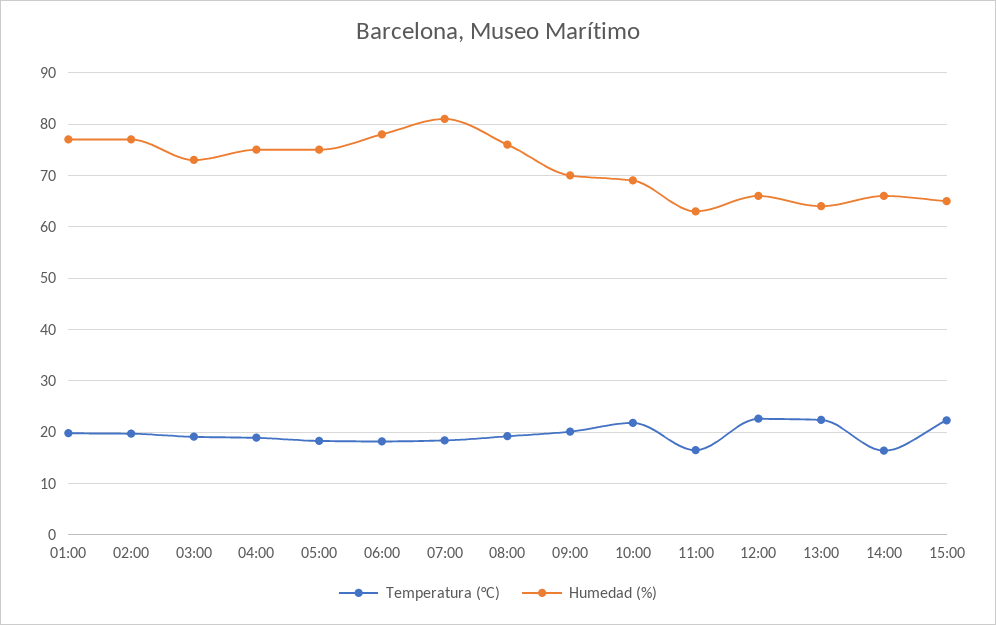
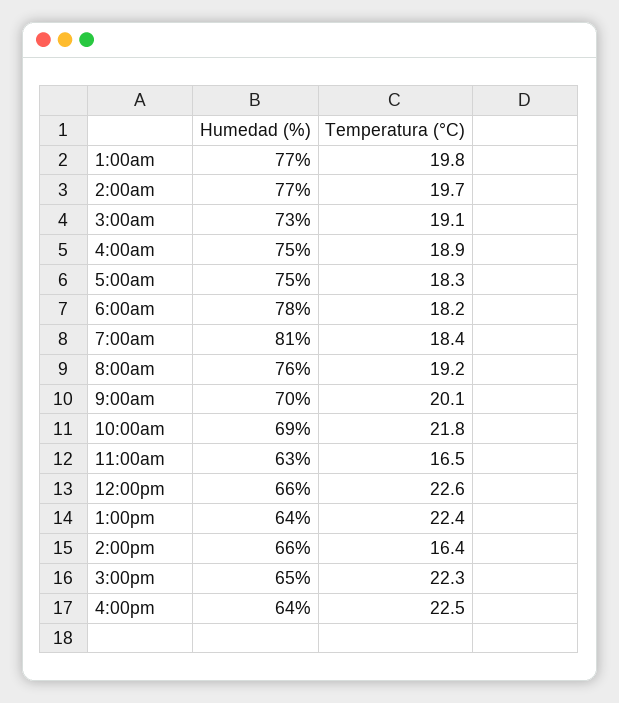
Humedad (%), 4:00pm: none -> 64
Temperatura (°C), 4:00pm: none -> 22.5

